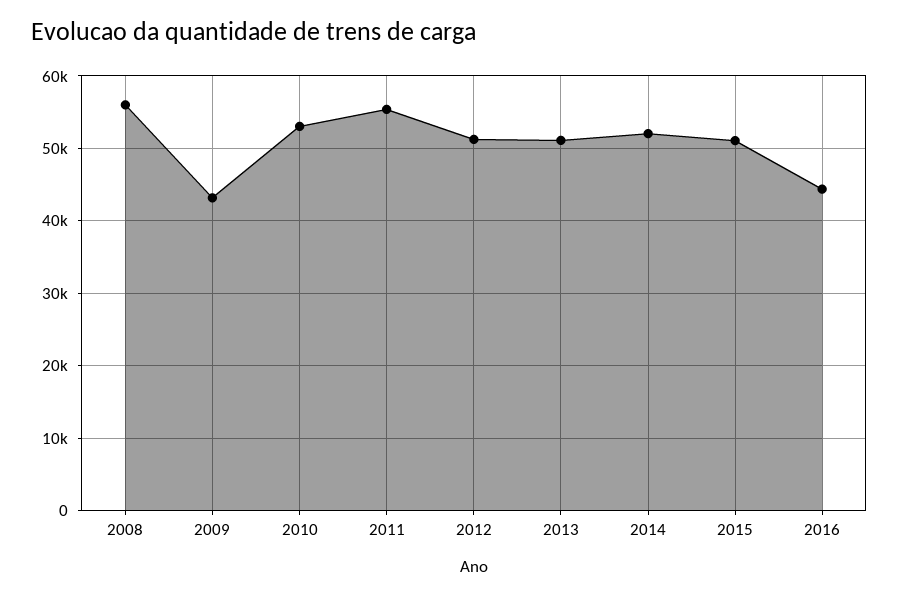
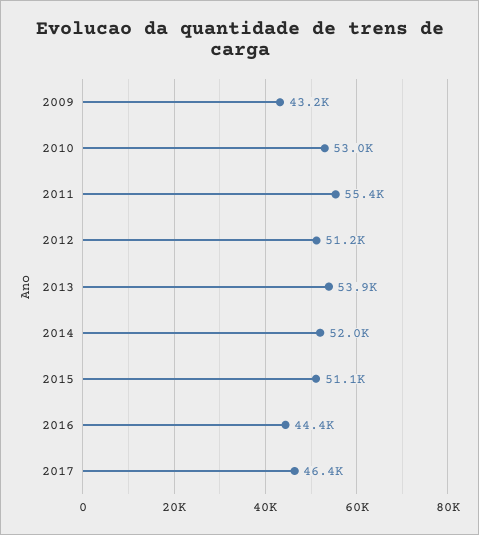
2008: 56000 -> none
2013: 51000 -> 53900
2017: none -> 46400

